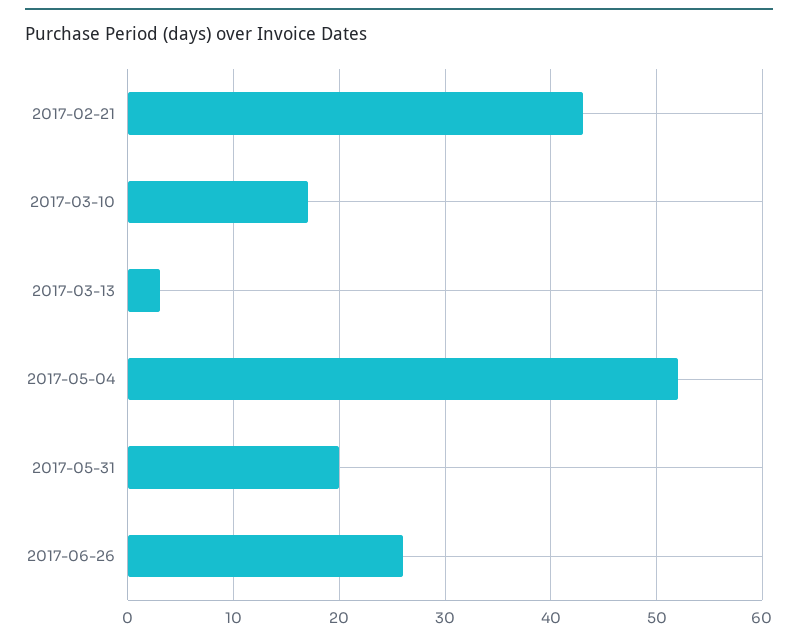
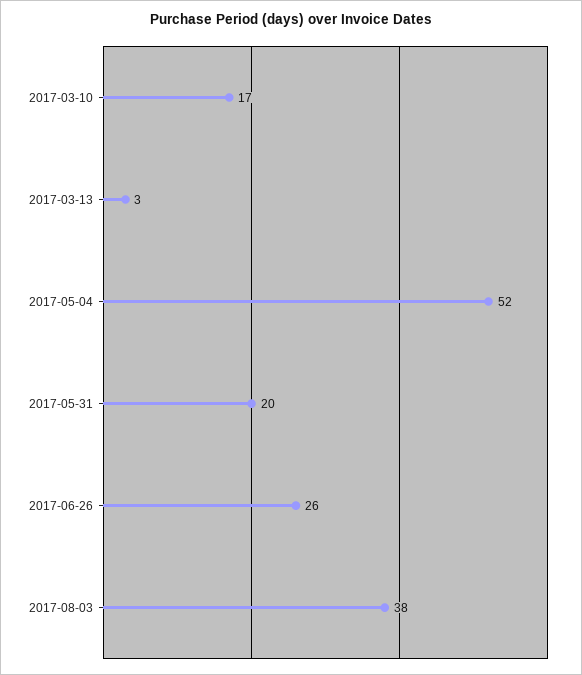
2017-02-21: 43 -> none
2017-08-03: none -> 38

